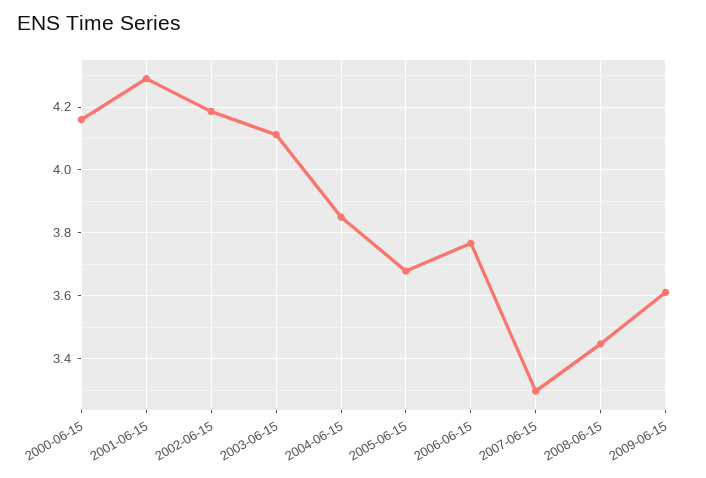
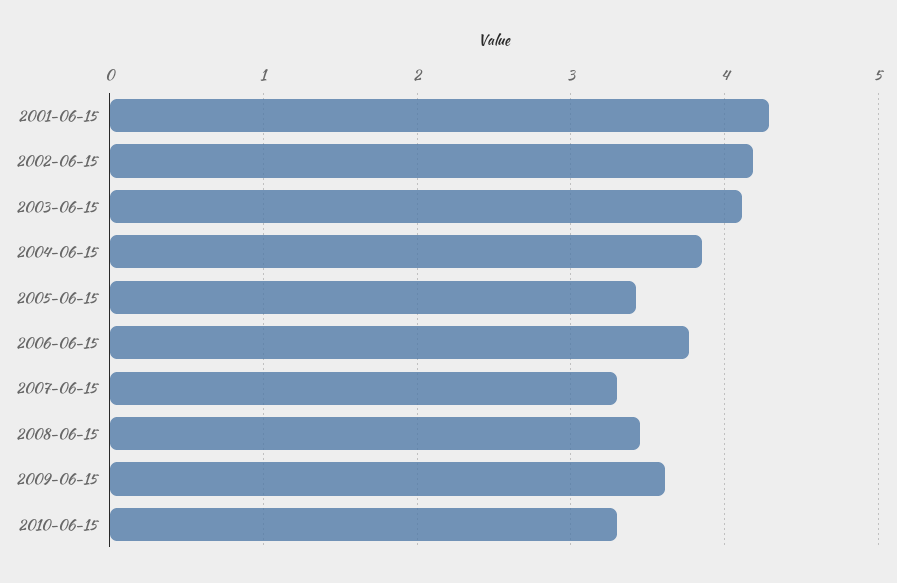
2000-06-15: 4.16 -> none
2005-06-15: 3.68 -> 3.4
2010-06-15: none -> 3.3

